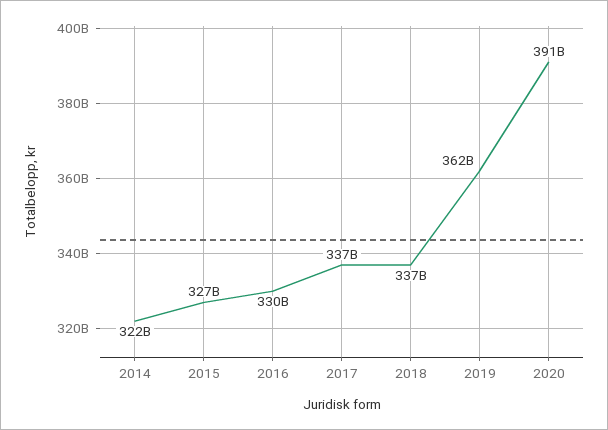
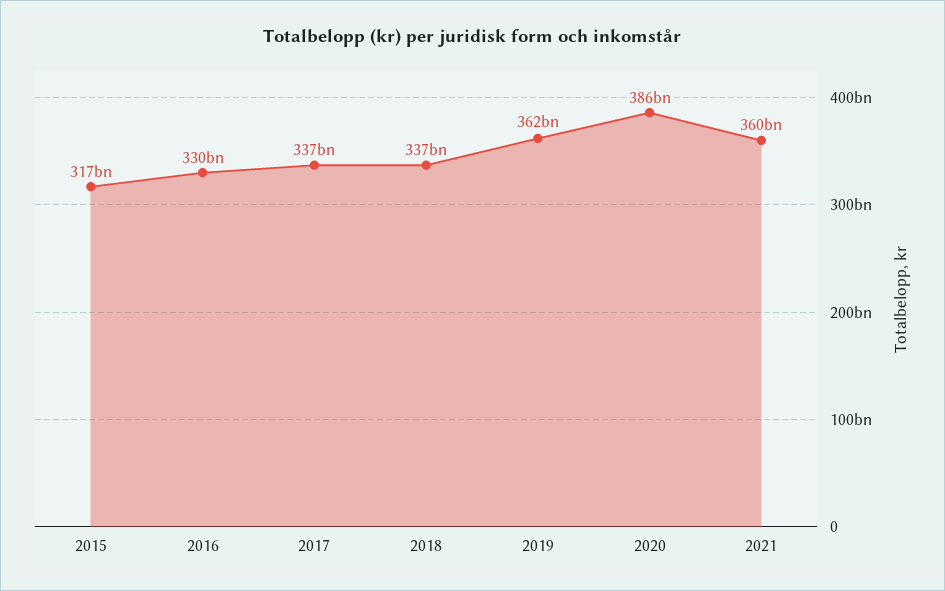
2014: 322000000000 -> none
2015: 327000000000 -> 317000000000
2020: 391000000000 -> 386000000000
2021: none -> 360000000000

